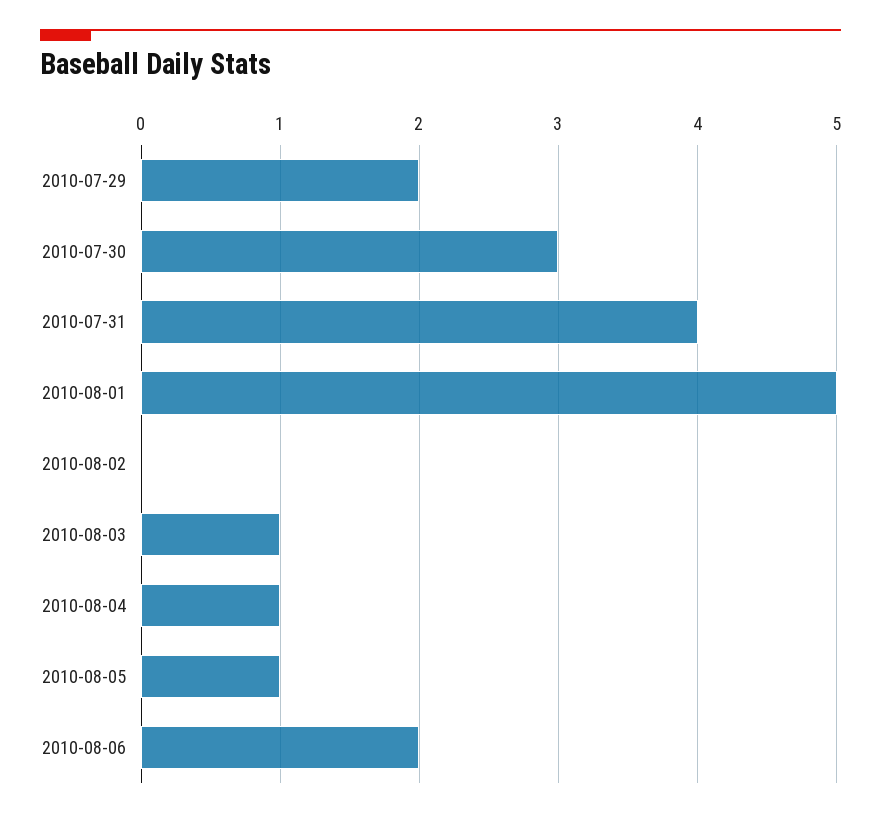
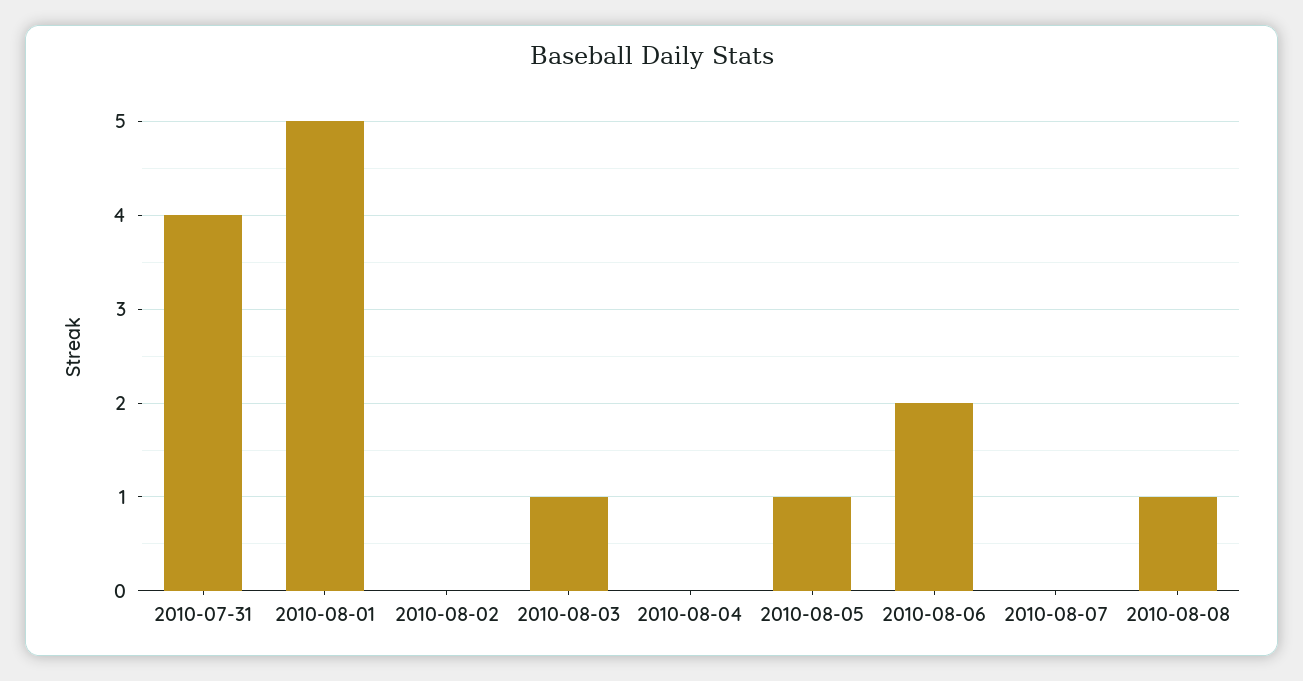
2010-07-29: 2 -> none
2010-07-30: 3 -> none
2010-08-04: 1 -> 0
2010-08-07: none -> 0
2010-08-08: none -> 1

